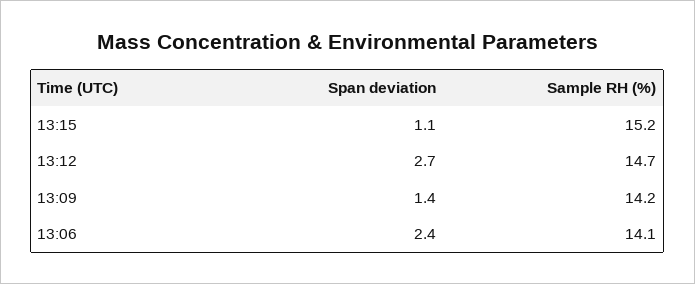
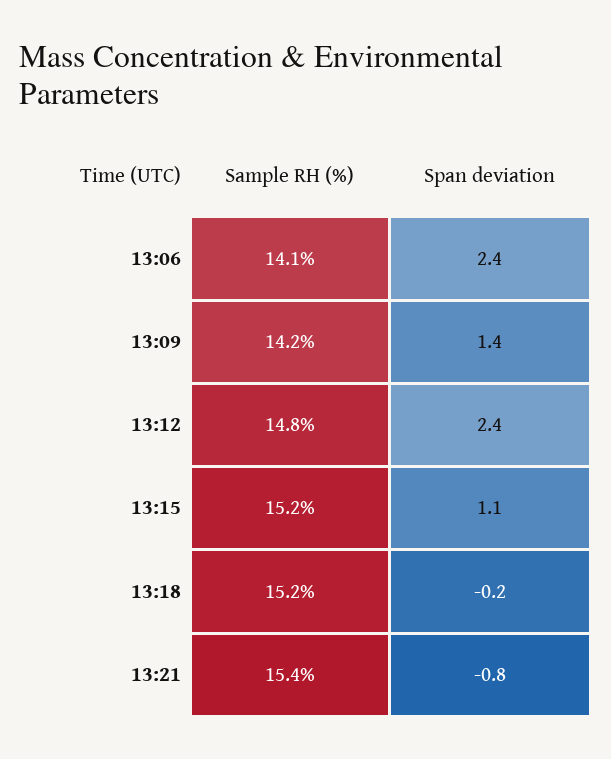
Span deviation, 13:12: 2.7 -> 2.4
Sample RH (%), 13:12: 14.7 -> 14.8
Sample RH (%), 13:18: none -> 15.2
Span deviation, 13:18: none -> -0.2
Sample RH (%), 13:21: none -> 15.4
Span deviation, 13:21: none -> -0.8

